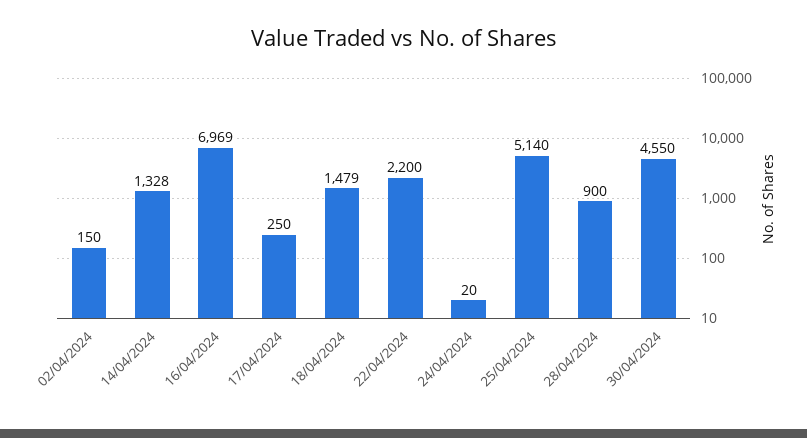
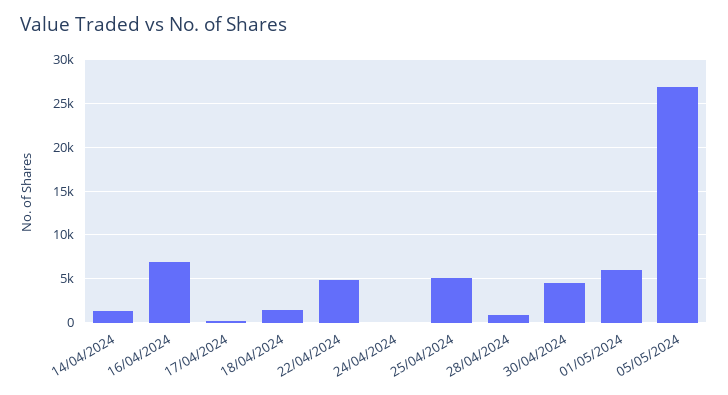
02/04/2024: 150 -> none
22/04/2024: 2200 -> 5000
01/05/2024: none -> 6000
05/05/2024: none -> 27000

